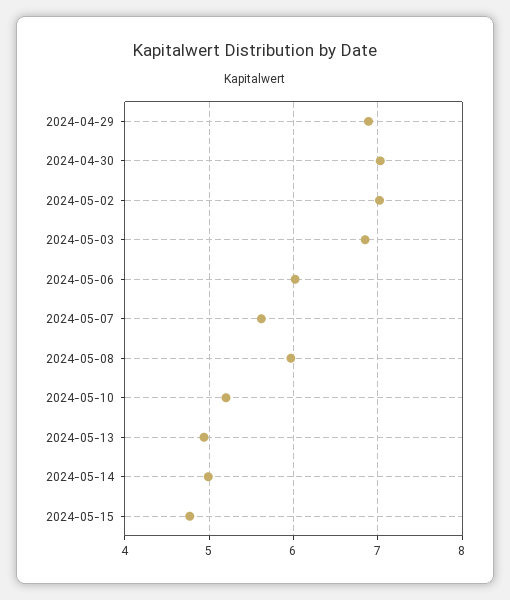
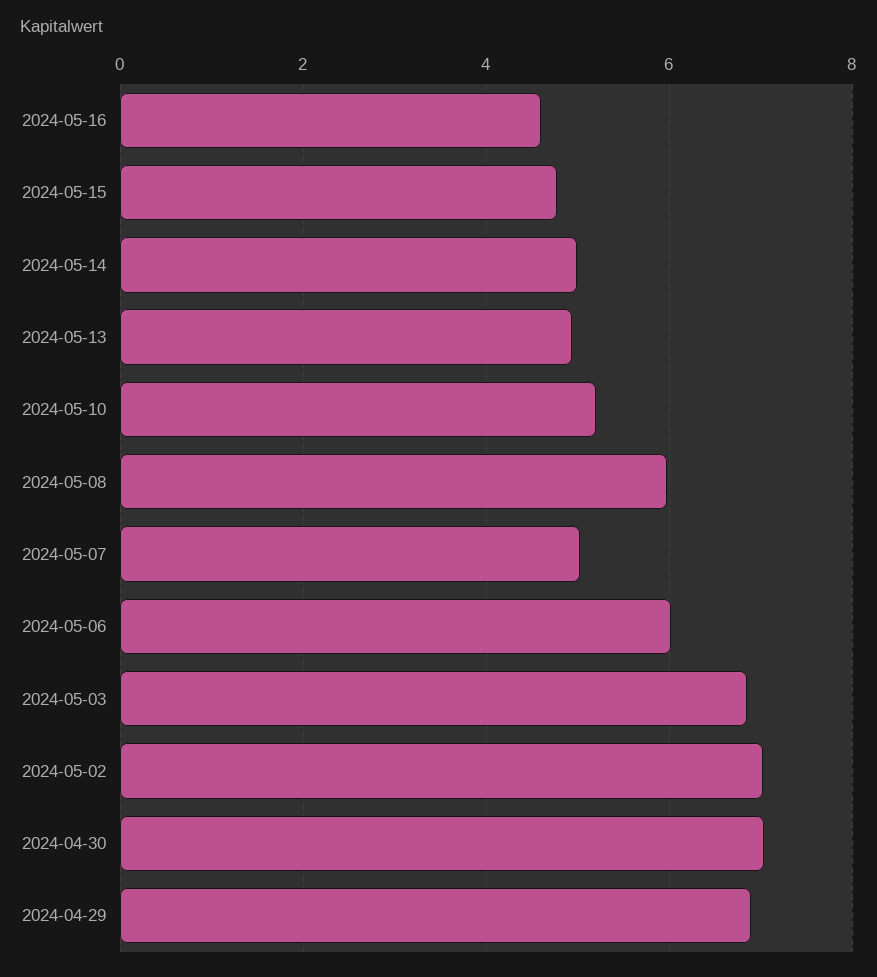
2024-05-07: 5.6 -> 5
2024-05-16: none -> 4.6

